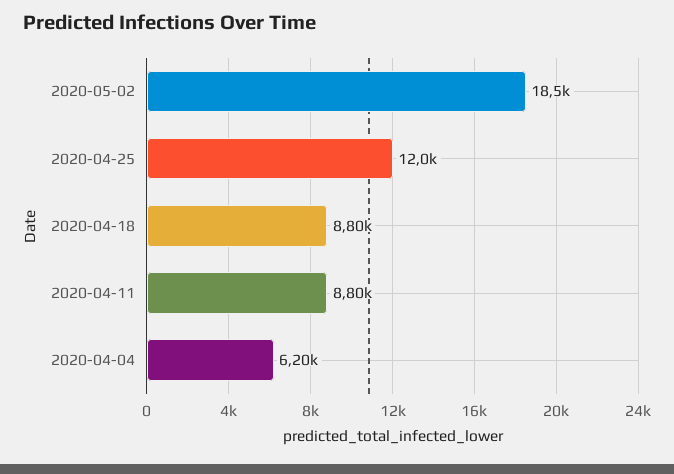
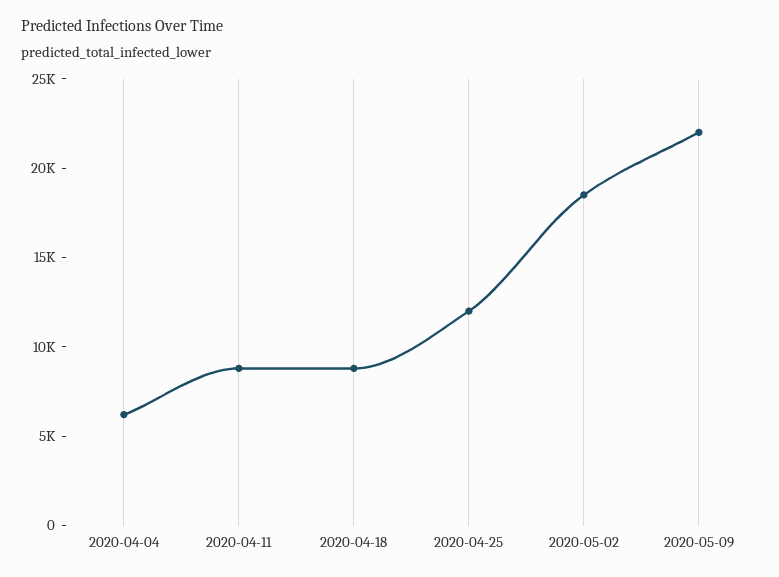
2020-05-09: none -> 22000

